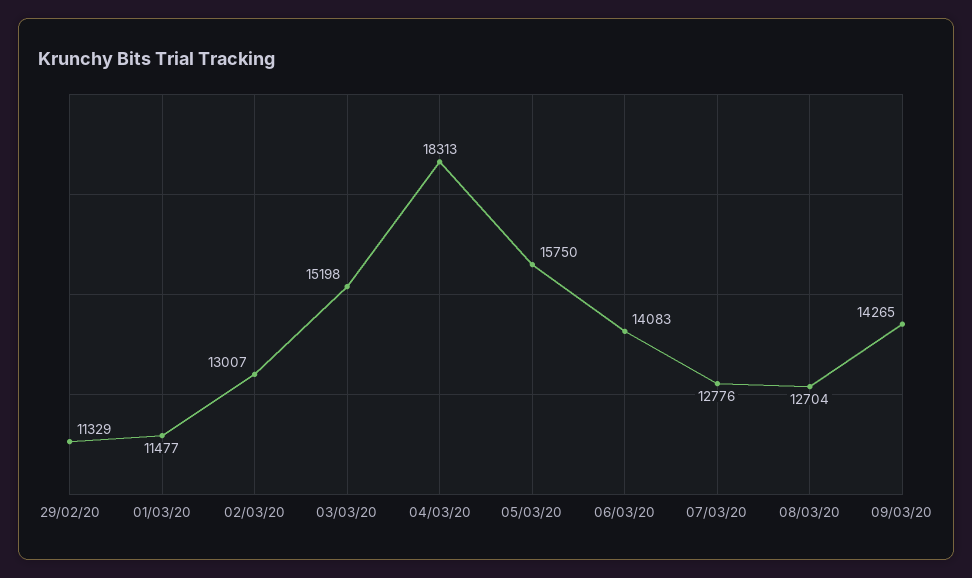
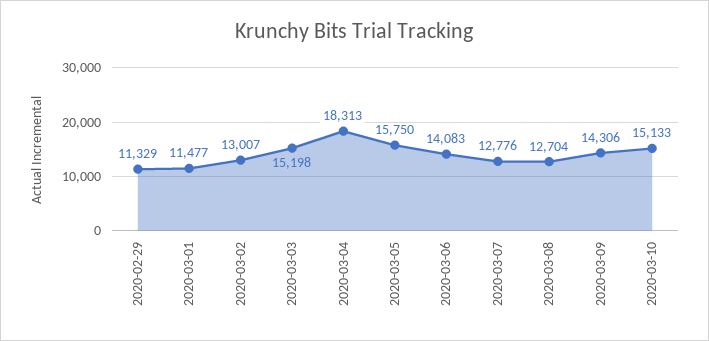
09/03/20: 14265 -> 14306
2020-03-10: none -> 15133

